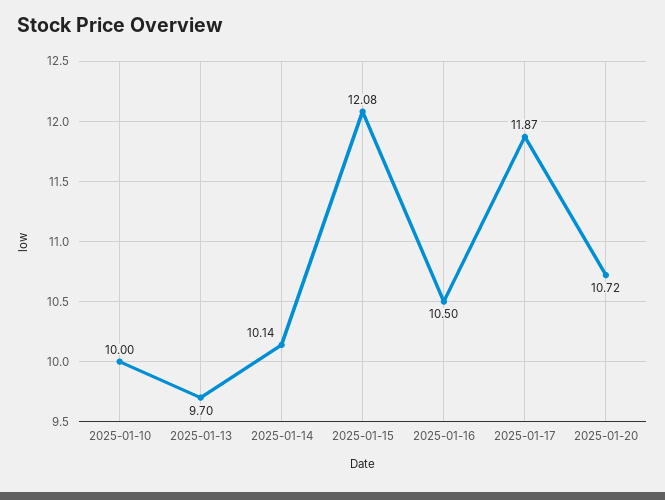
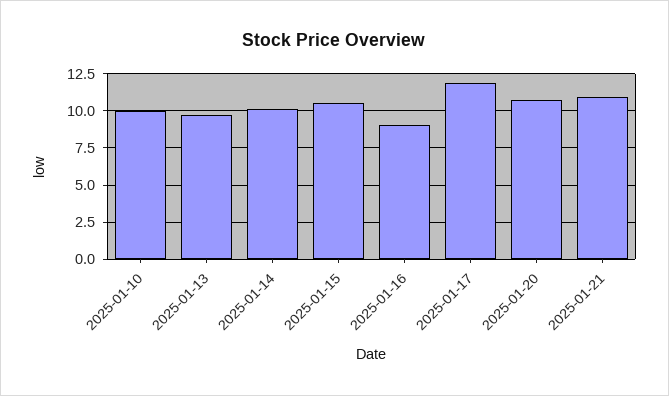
2025-01-15: 12.08 -> 10.5
2025-01-16: 10.5 -> 9
2025-01-21: none -> 11

